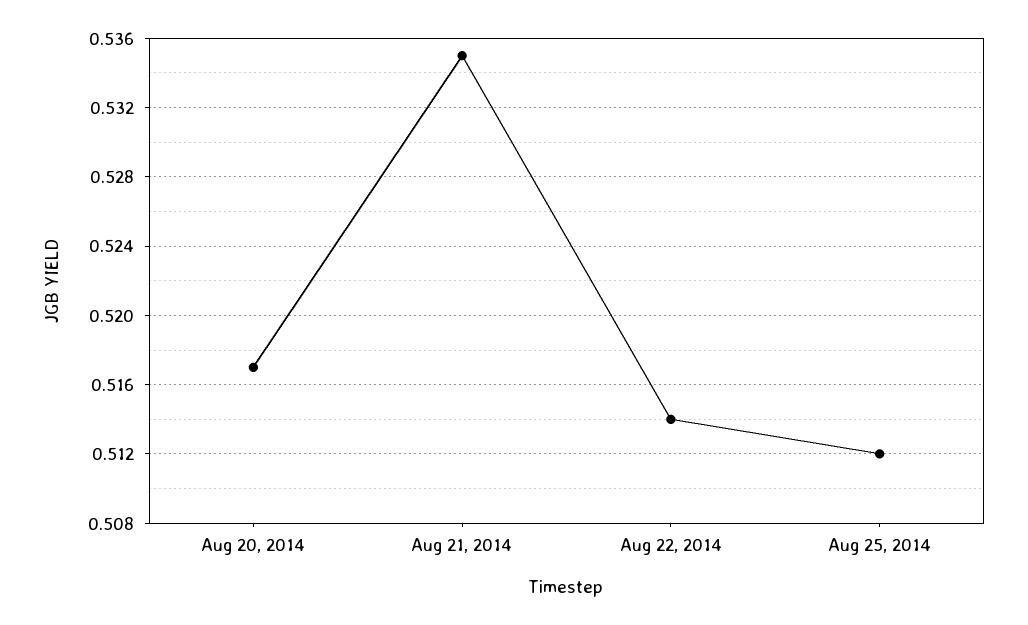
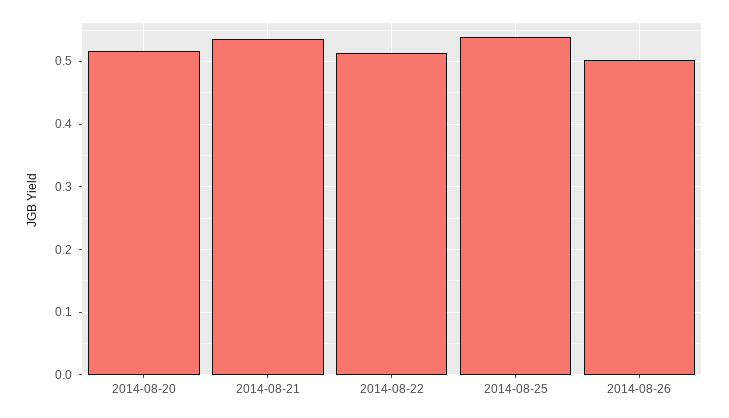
Aug 25, 2014: 0.512 -> 0.54
2014-08-26: none -> 0.5

